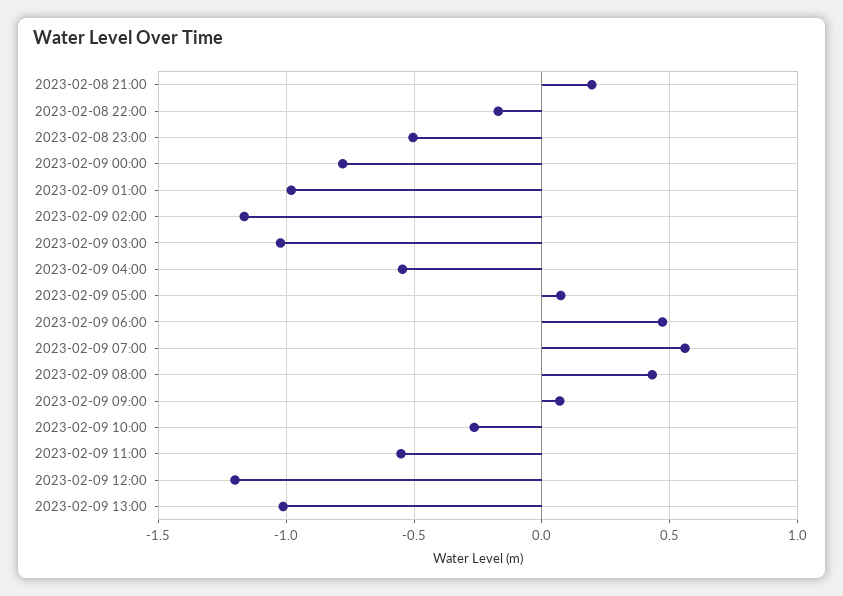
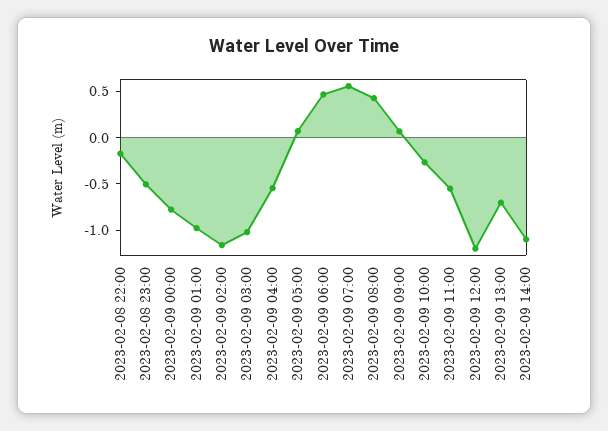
2023-02-08 21:00: 0.2 -> none
2023-02-09 13:00: -1 -> -0.7
2023-02-09 14:00: none -> -1.1

